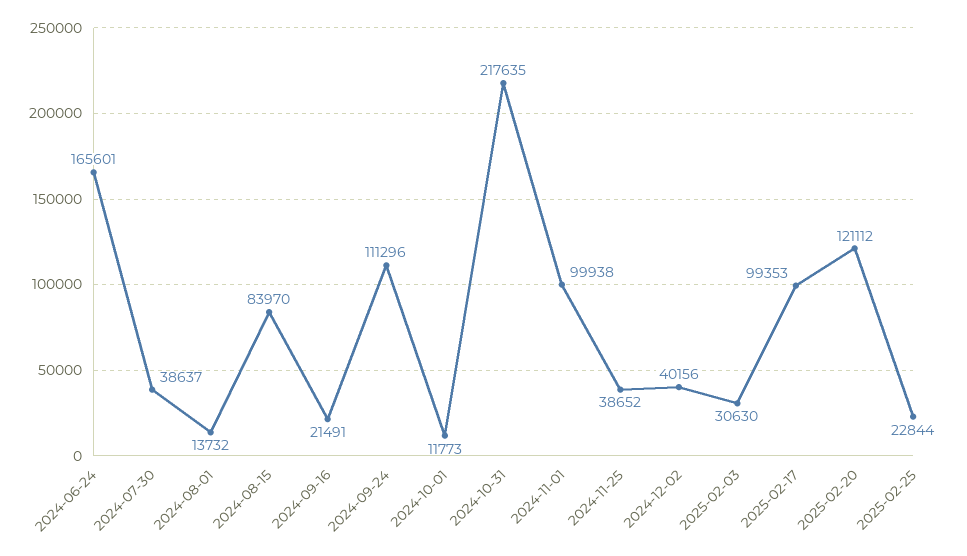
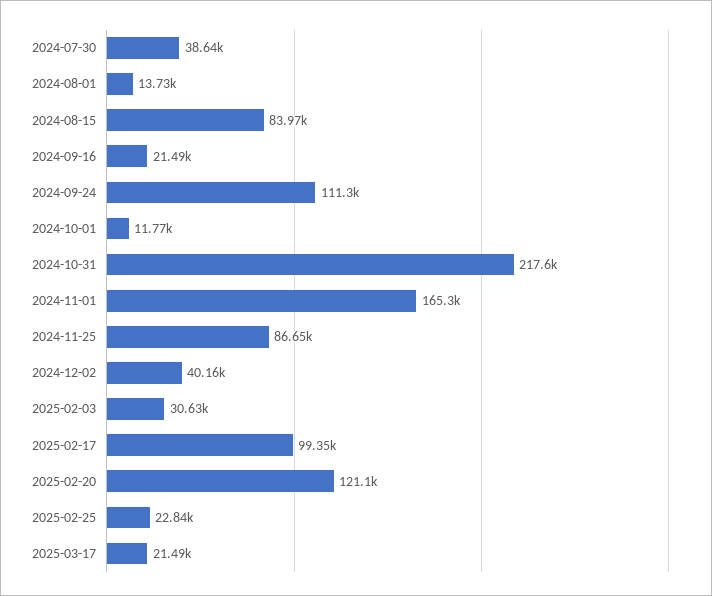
2024-06-24: 165601 -> none
2024-11-01: 99938 -> 165300
2024-11-25: 38652 -> 86650
2025-03-17: none -> 21490

